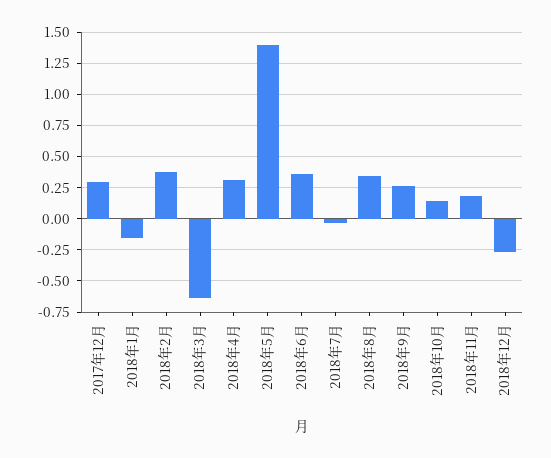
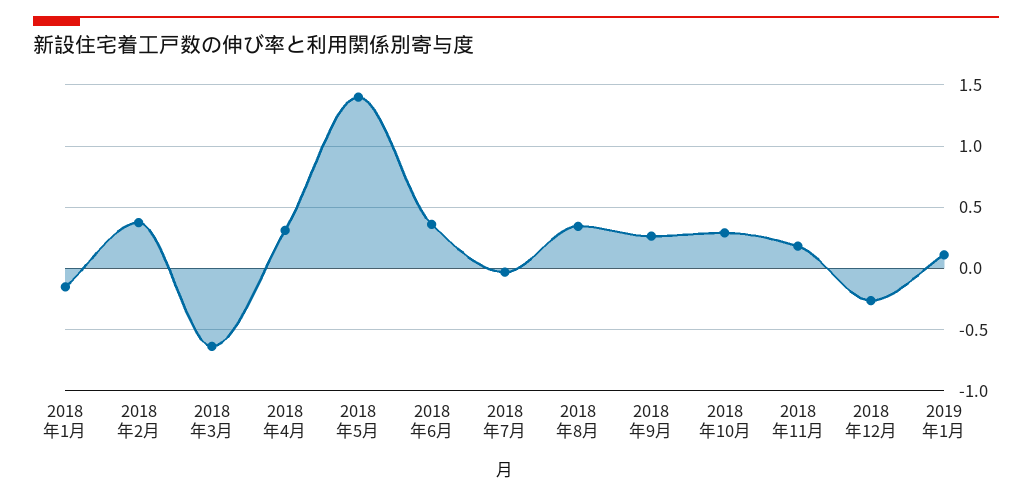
2017年12月: 0.3 -> none
2018年10月: 0.15 -> 0.3
2019年1月: none -> 0.1

